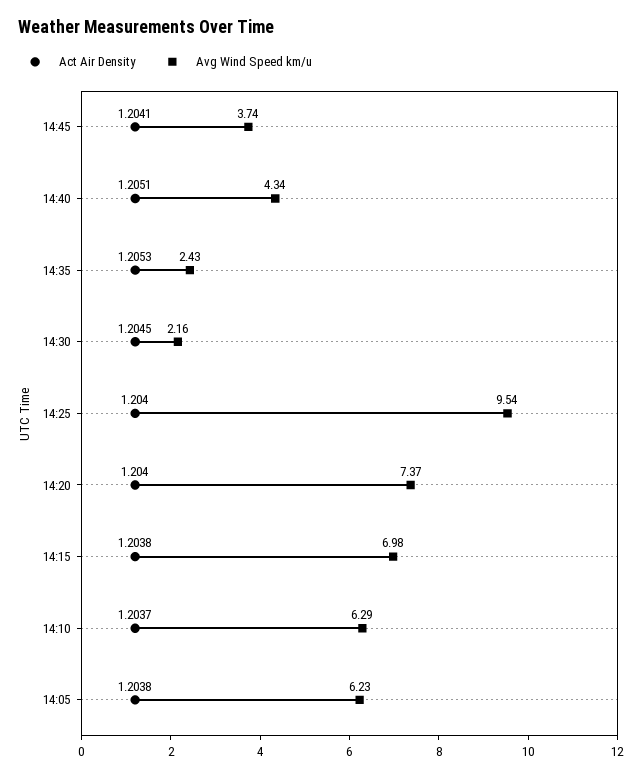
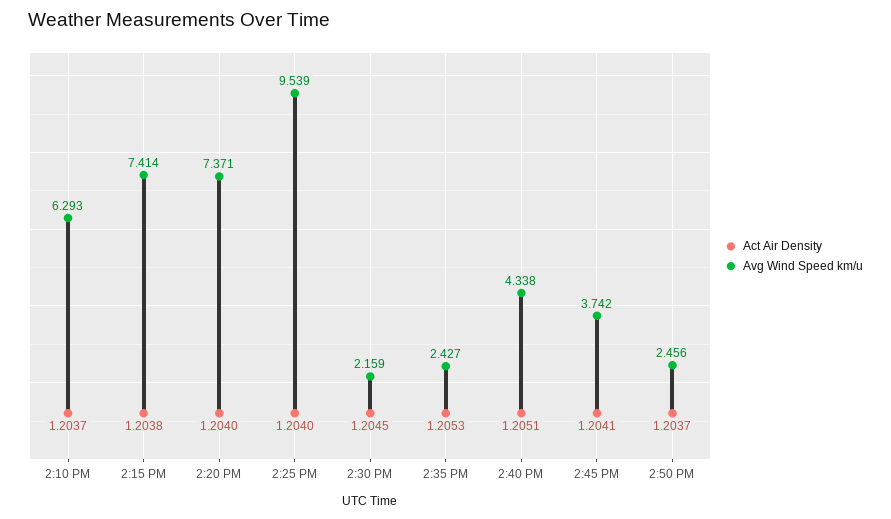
Avg Wind Speed km/u, 14:15: 6.98 -> 7.414
Act Air Density, 14:05: 1.2038 -> none
Avg Wind Speed km/u, 14:05: 6.23 -> none
Act Air Density, 2:50 PM: none -> 1.2037
Avg Wind Speed km/u, 2:50 PM: none -> 2.456

